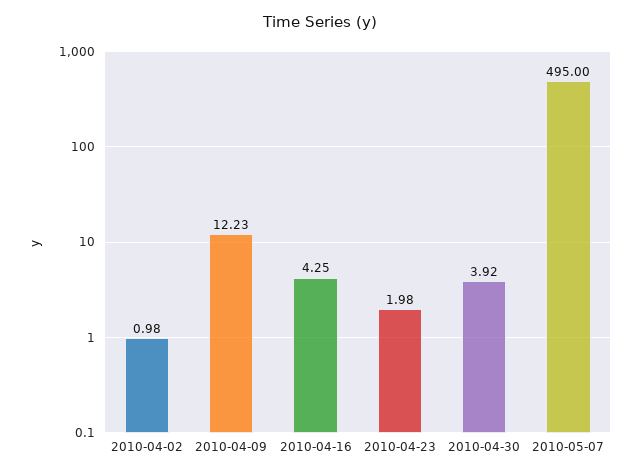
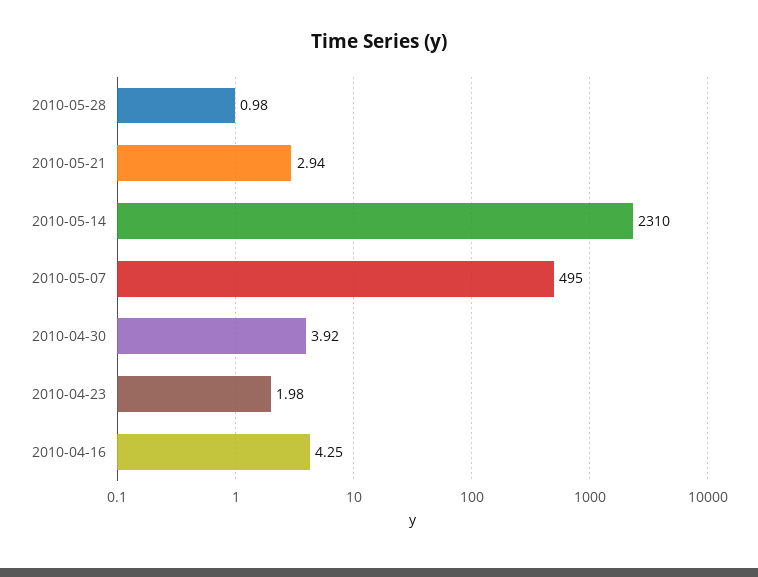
2010-04-02: 0.98 -> none
2010-04-09: 12.23 -> none
2010-05-28: none -> 0.98
2010-05-21: none -> 2.94
2010-05-14: none -> 2310

